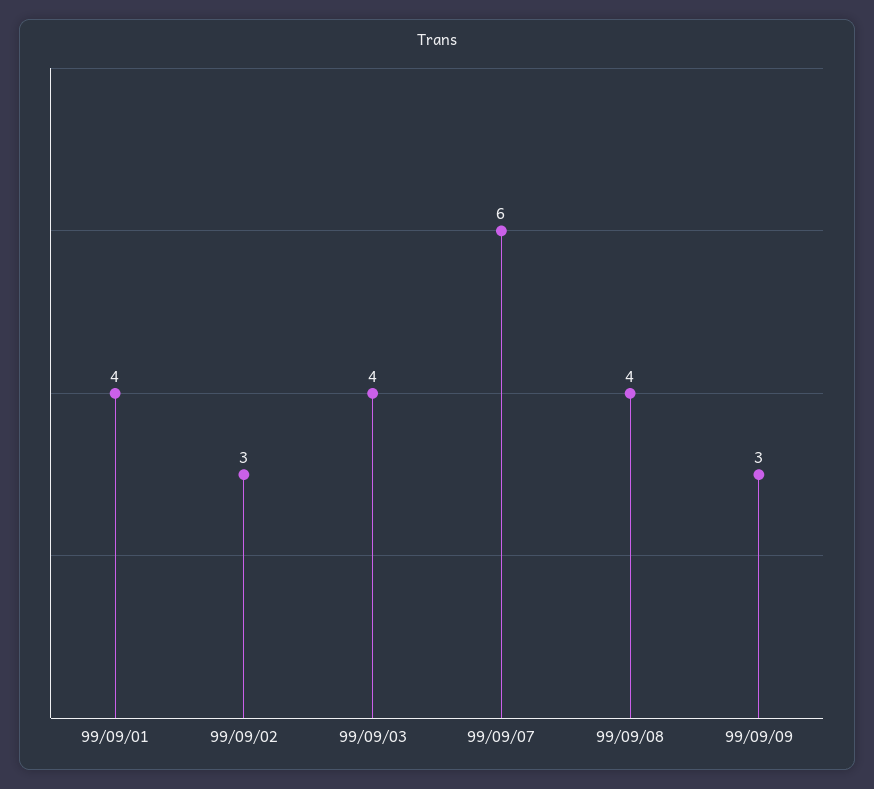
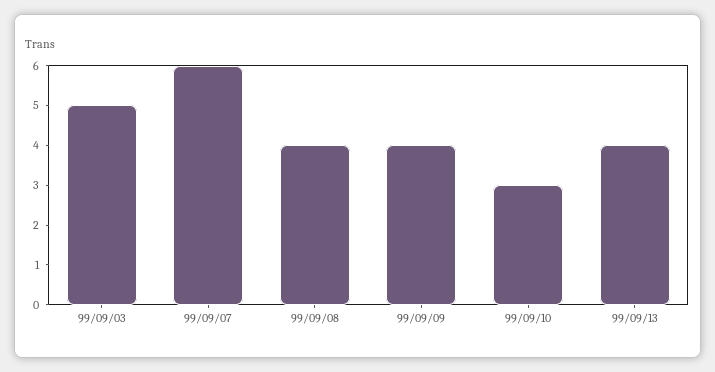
99/09/01: 4 -> none
99/09/02: 3 -> none
99/09/03: 4 -> 5
99/09/09: 3 -> 4
99/09/10: none -> 3
99/09/13: none -> 4

